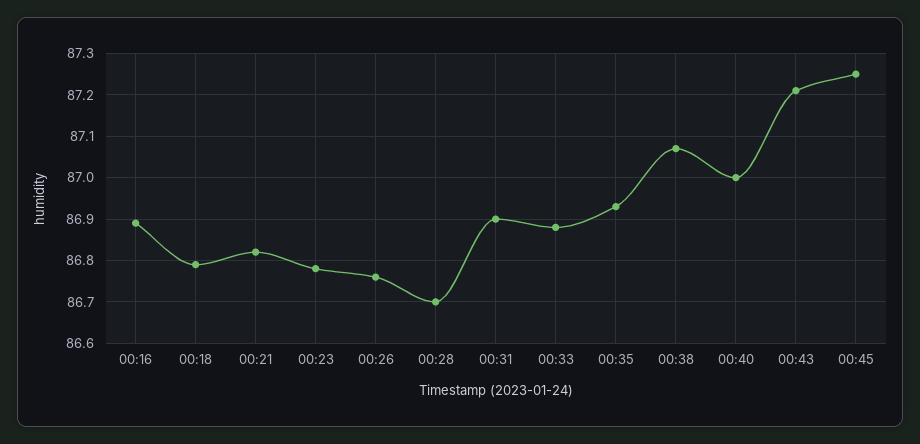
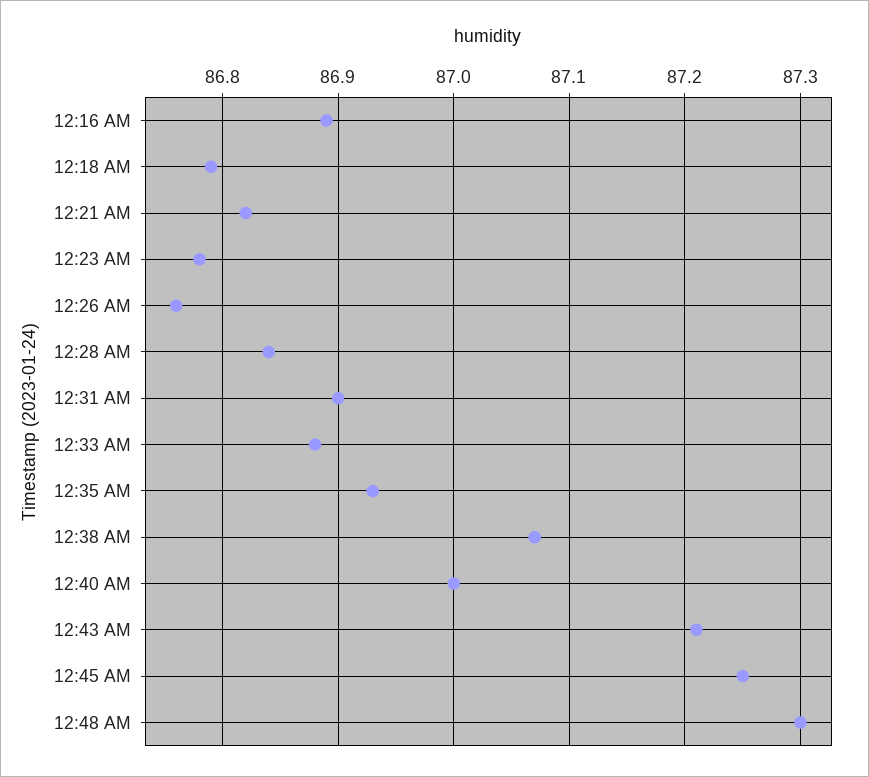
00:28: 86.7 -> 86.84
12:48 AM: none -> 87.3

